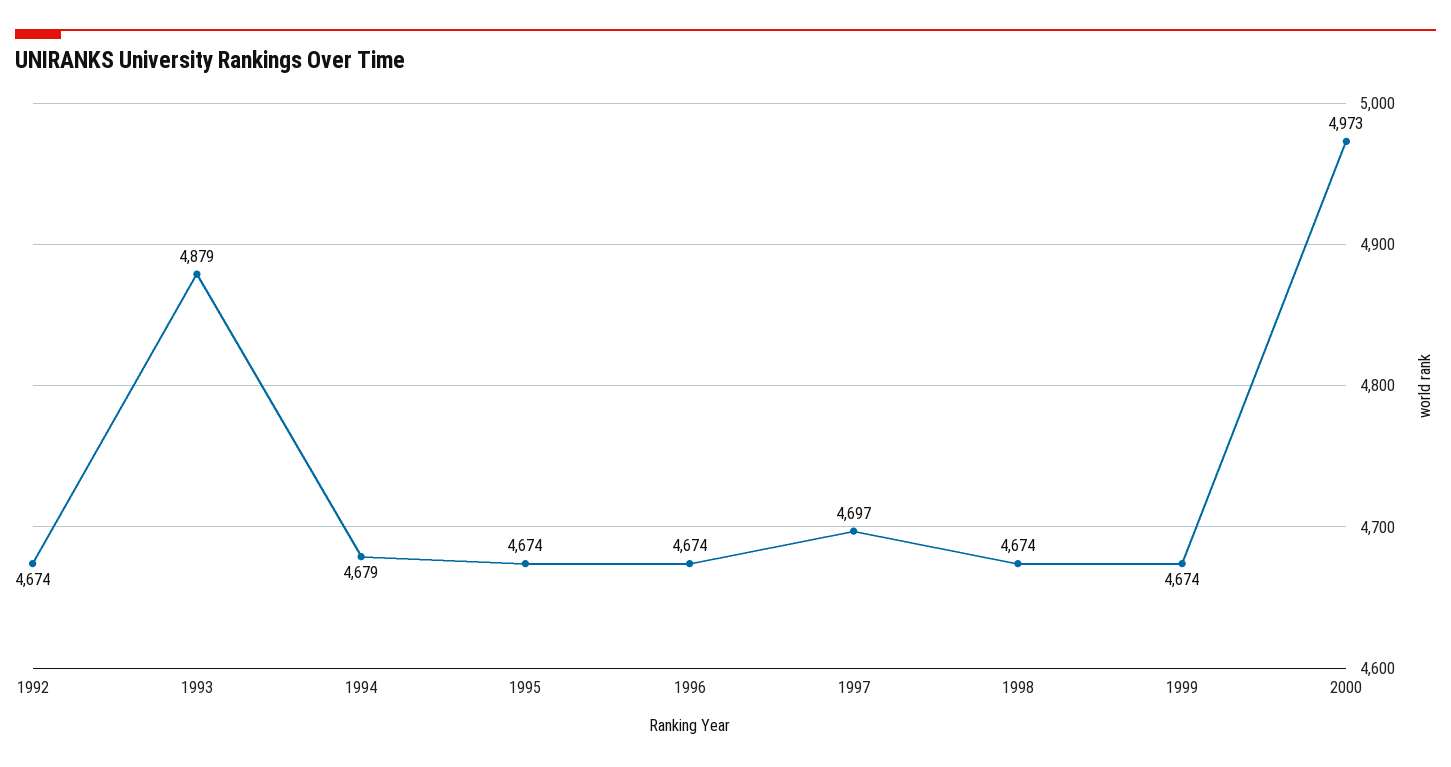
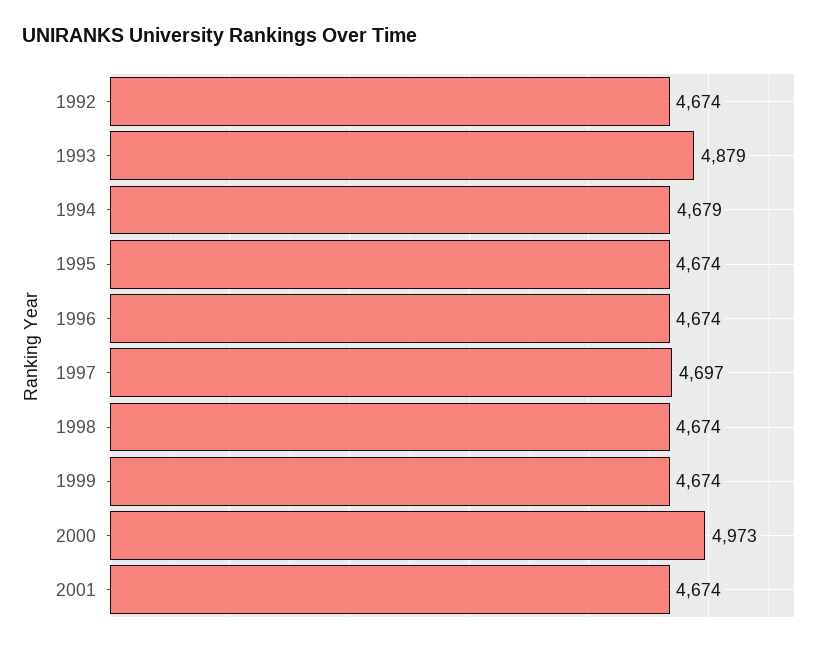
2001: none -> 4674

